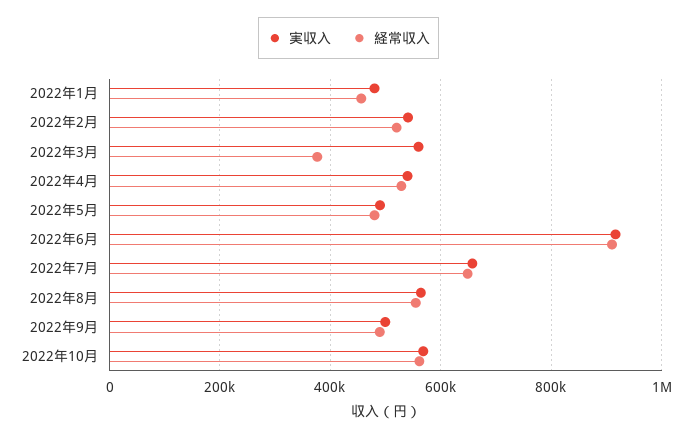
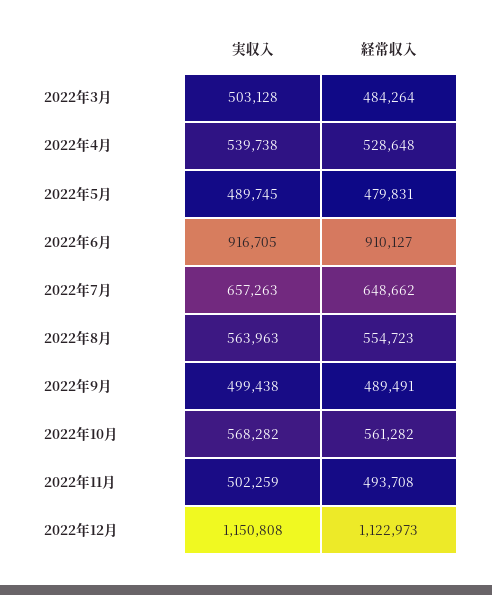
実収入, 2022年1月: 480000 -> none
経常収入, 2022年1月: 460000 -> none
実収入, 2022年2月: 540000 -> none
経常収入, 2022年2月: 520000 -> none
実収入, 2022年3月: 560000 -> 503128
経常収入, 2022年3月: 380000 -> 484264
実収入, 2022年11月: none -> 502259
経常収入, 2022年11月: none -> 493708
実収入, 2022年12月: none -> 1150808
経常収入, 2022年12月: none -> 1122973

